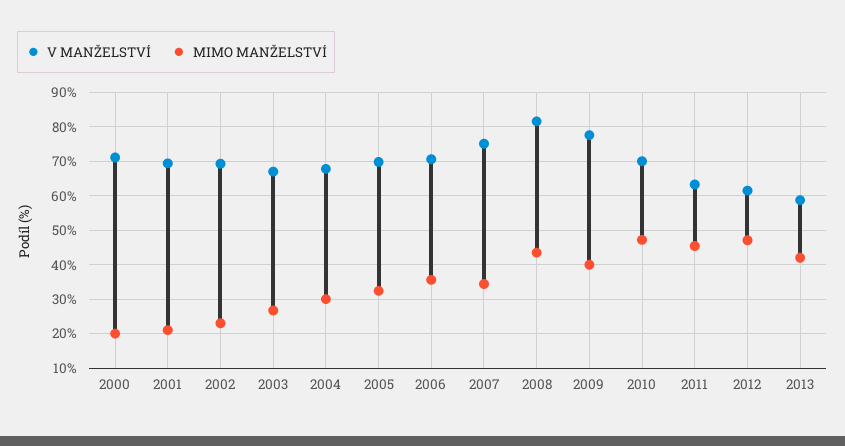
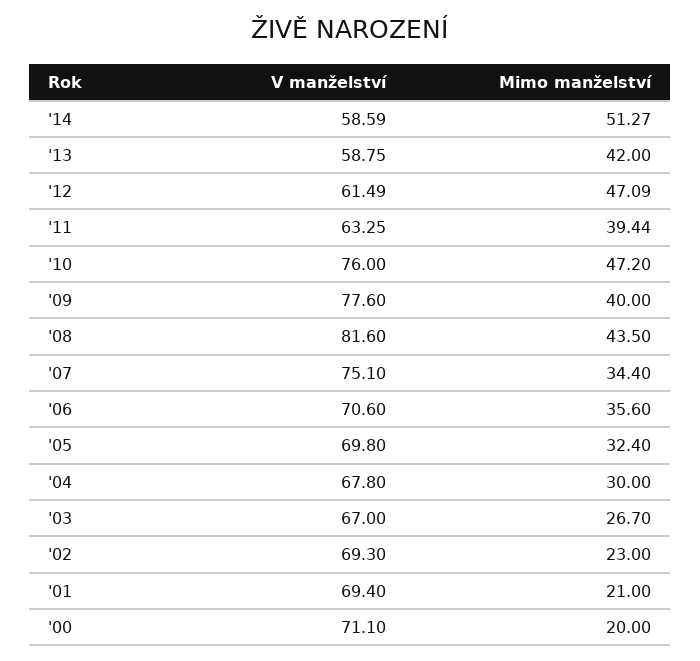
V MANŽELSTVÍ, 2010: 70 -> 76
MIMO MANŽELSTVÍ, 2011: 46 -> 39.44
V MANŽELSTVÍ, '14: none -> 58.59
MIMO MANŽELSTVÍ, '14: none -> 51.27

